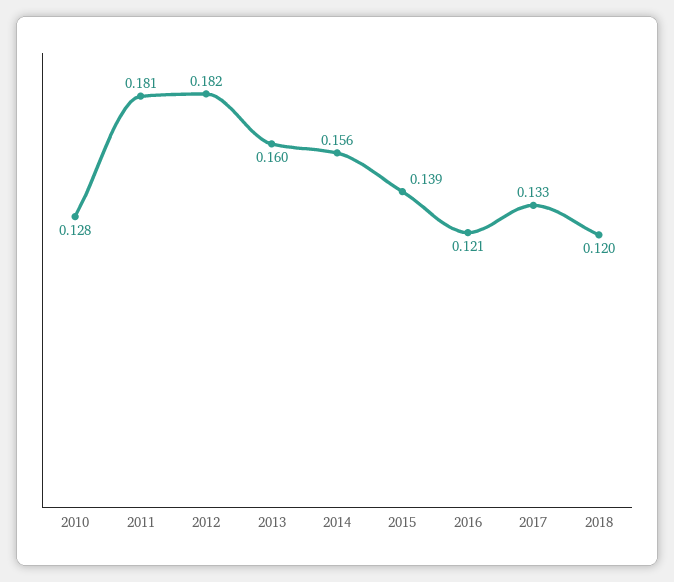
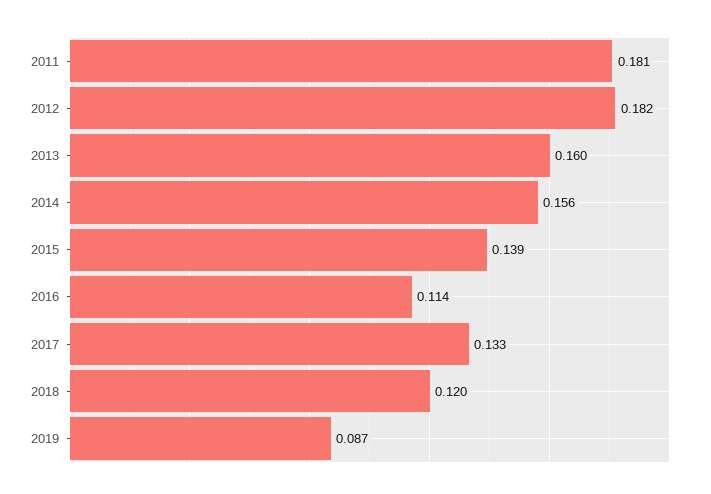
2010: 0.128 -> none
2016: 0.121 -> 0.114
2019: none -> 0.087

